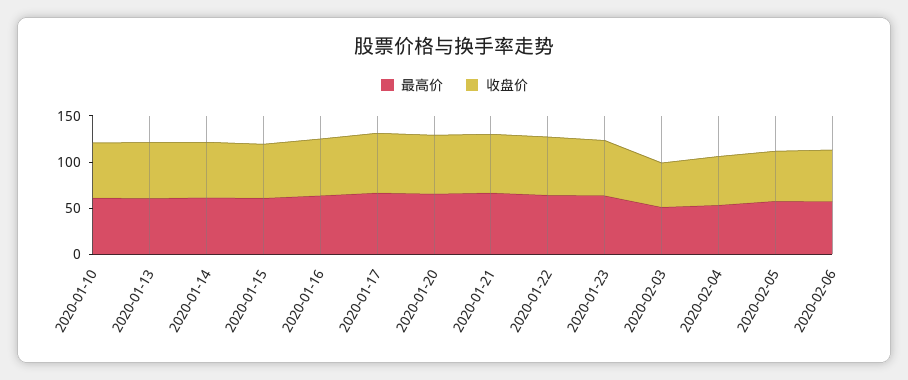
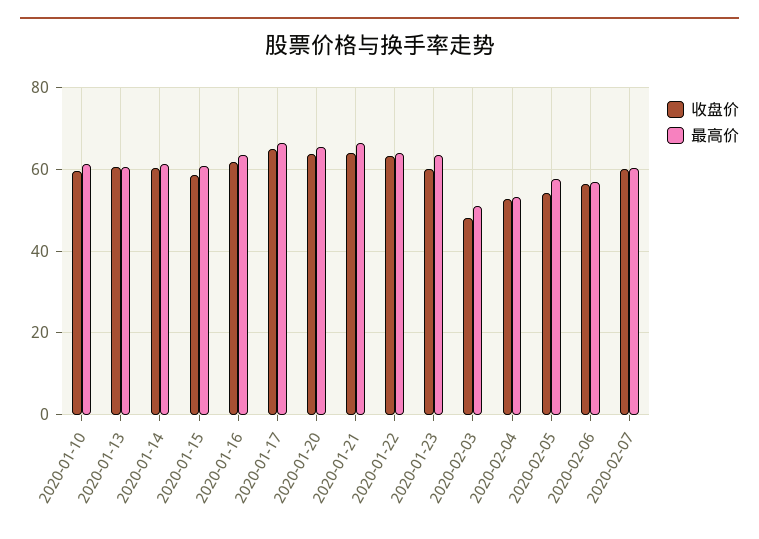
收盘价, 2020-02-07: none -> 60
最高价, 2020-02-07: none -> 60

